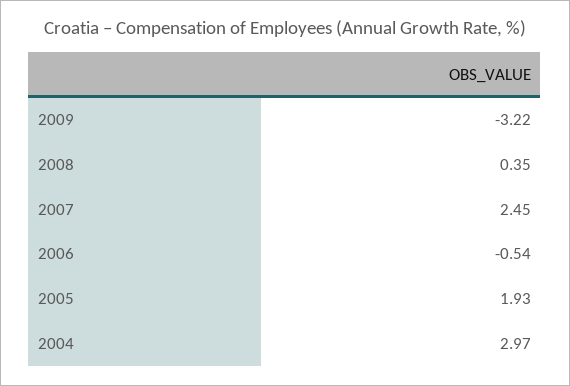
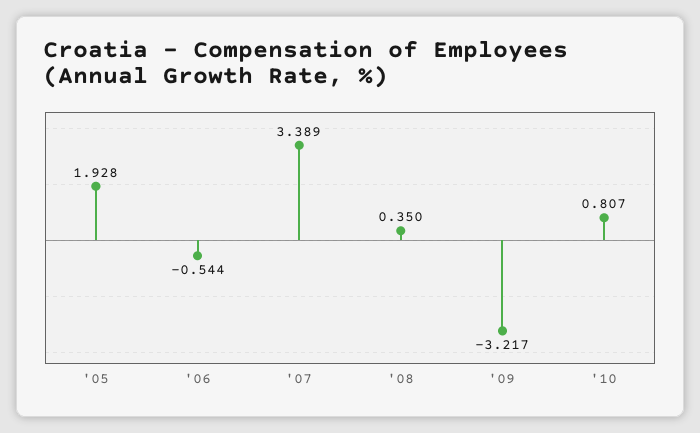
2007: 2.45 -> 3.389
2004: 2.97 -> none
'10: none -> 0.807

